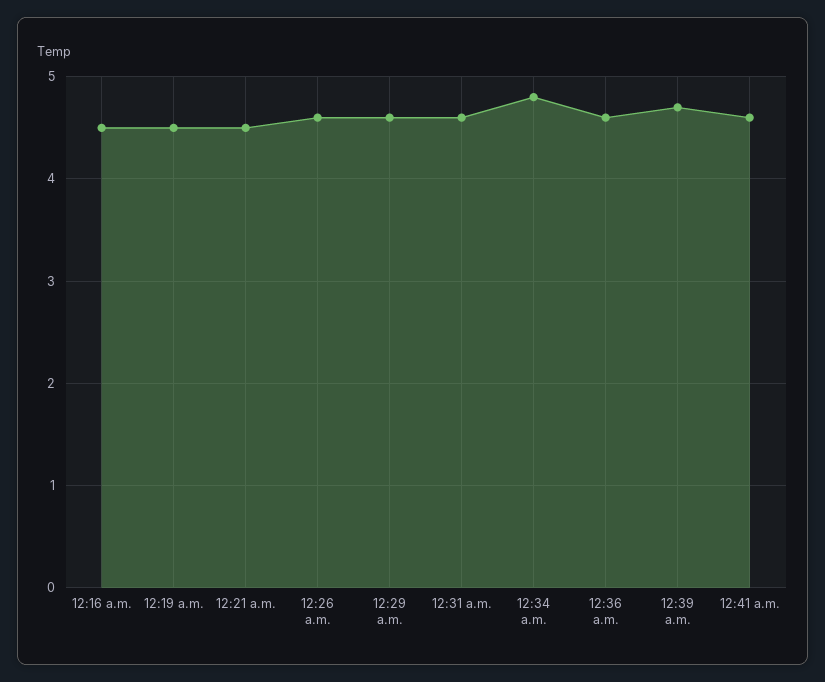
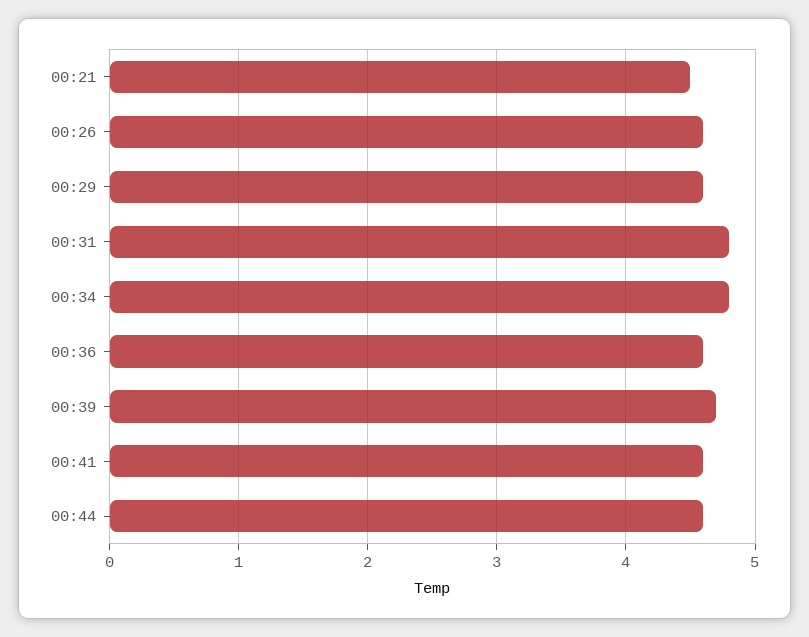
12:16 a.m.: 4.5 -> none
12:19 a.m.: 4.5 -> none
12:31 a.m.: 4.6 -> 4.8
00:44: none -> 4.6

